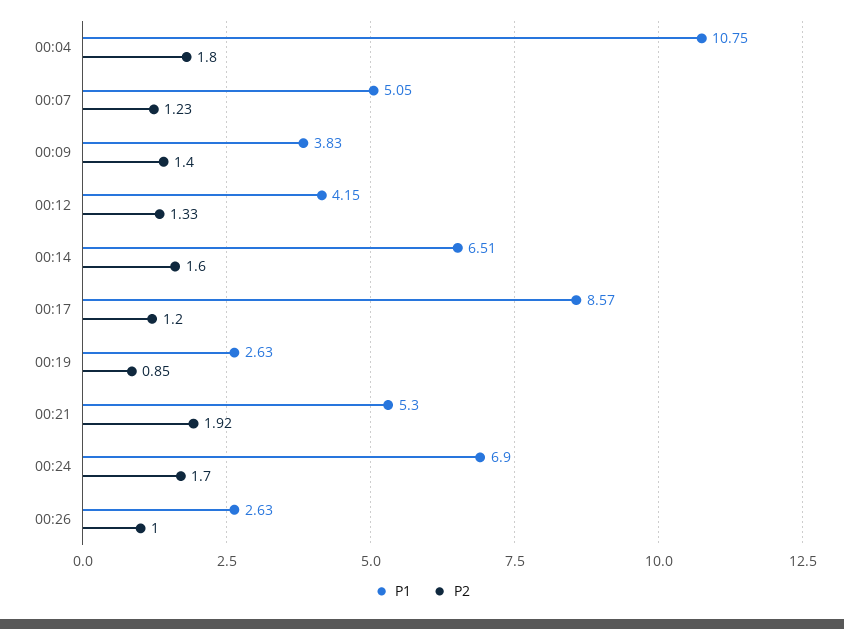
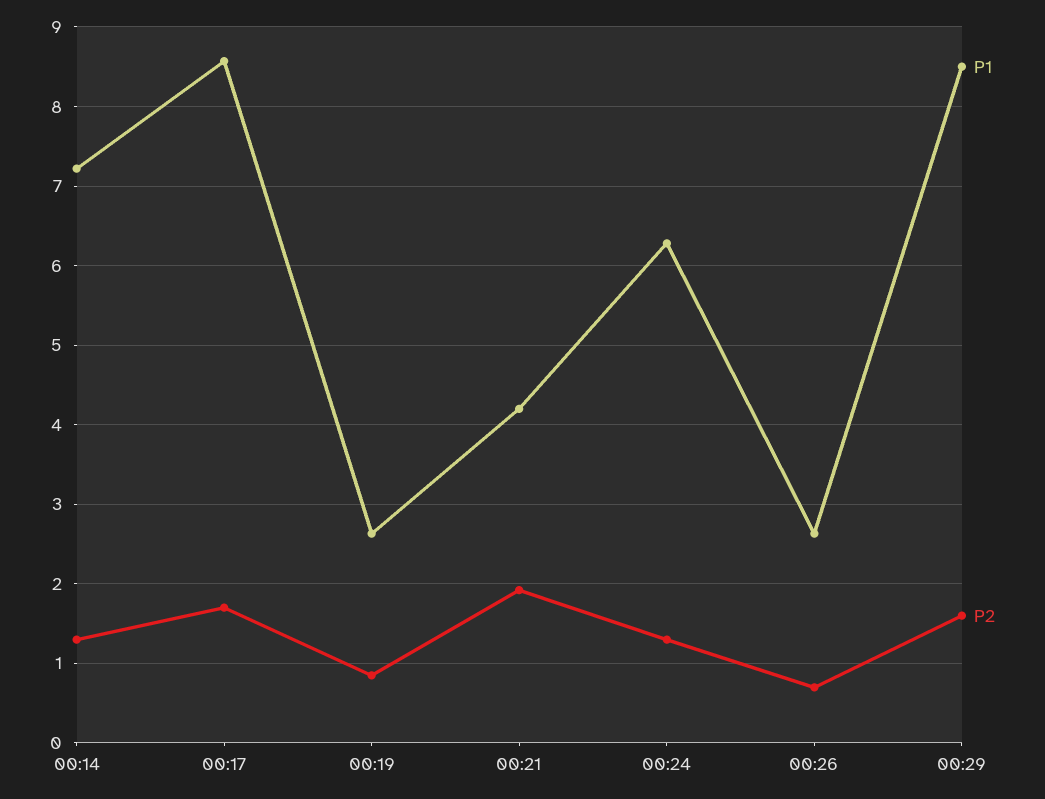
P1, 00:04: 10.75 -> none
P2, 00:04: 1.8 -> none
P1, 00:07: 5.05 -> none
P2, 00:07: 1.23 -> none
P1, 00:09: 3.83 -> none
P2, 00:09: 1.4 -> none
P1, 00:12: 4.15 -> none
P2, 00:12: 1.33 -> none
P1, 00:14: 6.51 -> 7.2
P2, 00:14: 1.6 -> 1.3
P2, 00:17: 1.2 -> 1.7
P1, 00:21: 5.3 -> 4.2
P1, 00:24: 6.9 -> 6.3
P2, 00:24: 1.7 -> 1.3
P2, 00:26: 1 -> 0.7
P1, 00:29: none -> 8.5
P2, 00:29: none -> 1.6

